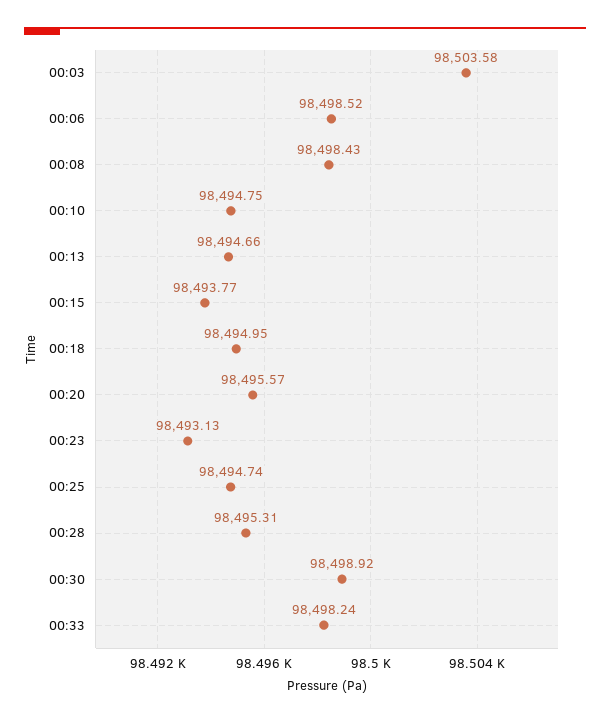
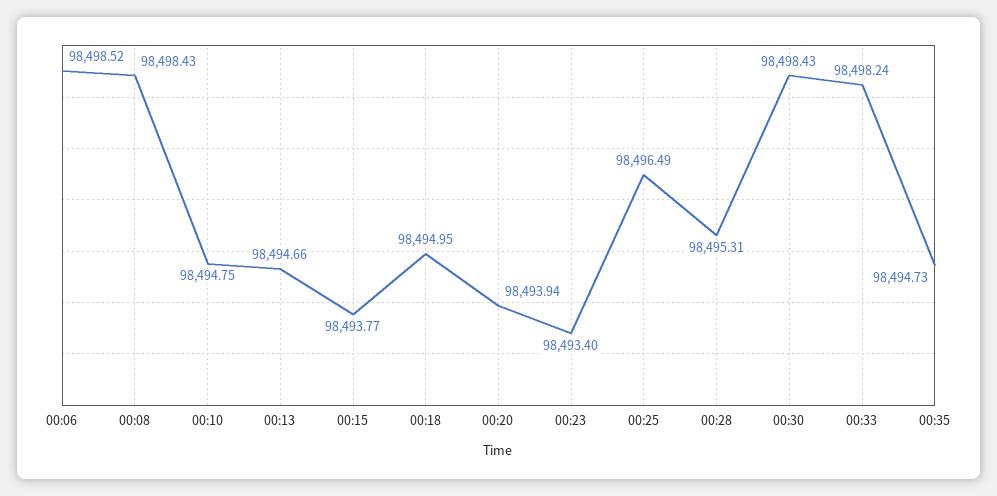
00:03: 98503.58 -> none
00:20: 98495.57 -> 98493.94
00:23: 98493.13 -> 98493.4
00:25: 98494.74 -> 98496.49
00:30: 98498.92 -> 98498.43
00:35: none -> 98494.73

